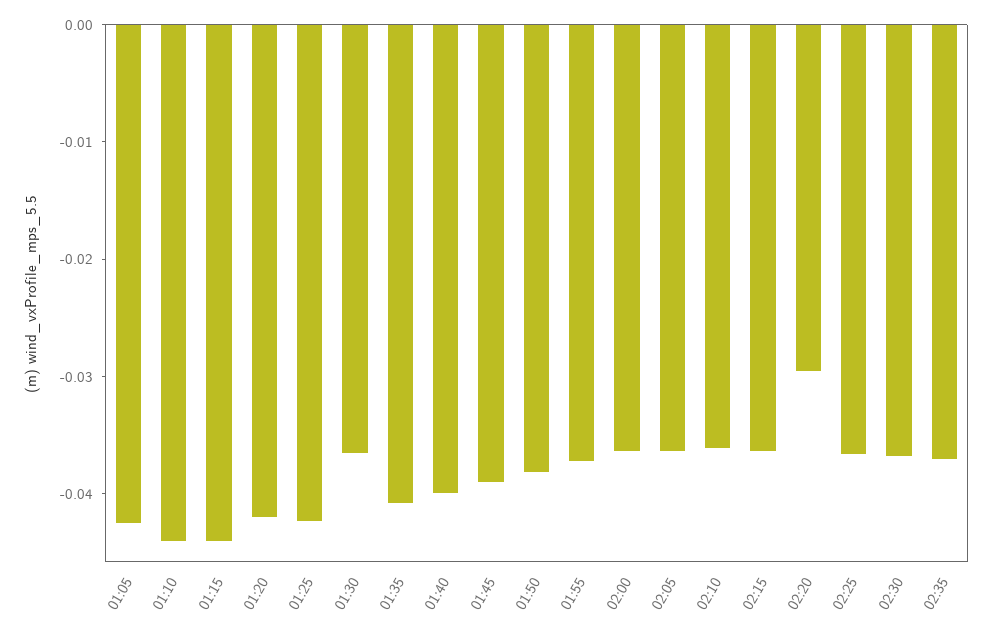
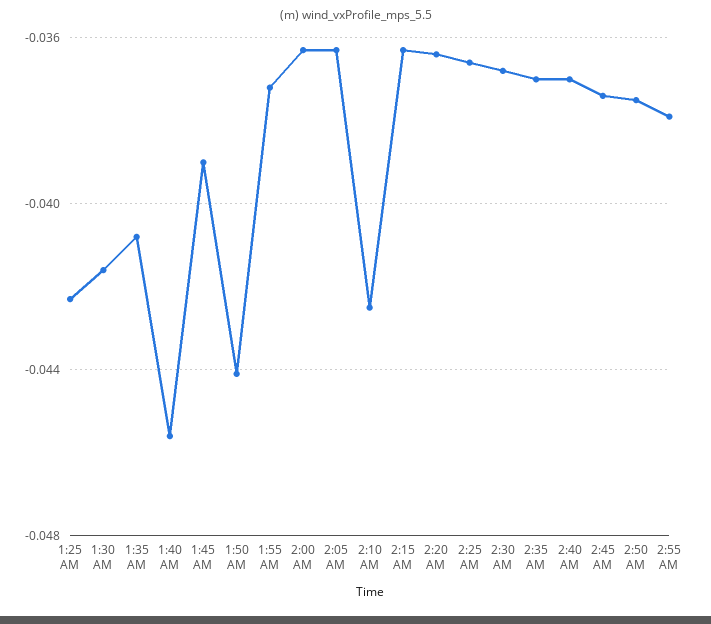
01:05: -0.042 -> none
01:10: -0.044 -> none
01:15: -0.044 -> none
01:20: -0.042 -> none
01:30: -0.036 -> -0.0415
01:40: -0.04 -> -0.0455
01:50: -0.038 -> -0.044
02:10: -0.036 -> -0.0425
02:20: -0.03 -> -0.0365
2:40 AM: none -> -0.037
2:45 AM: none -> -0.0375
2:50 AM: none -> -0.0375
2:55 AM: none -> -0.038

